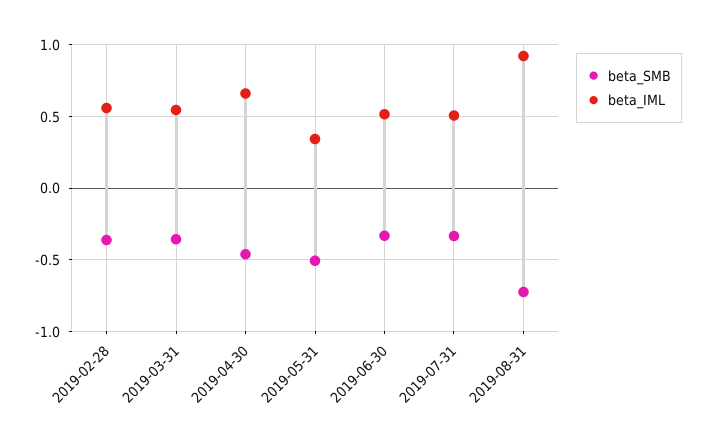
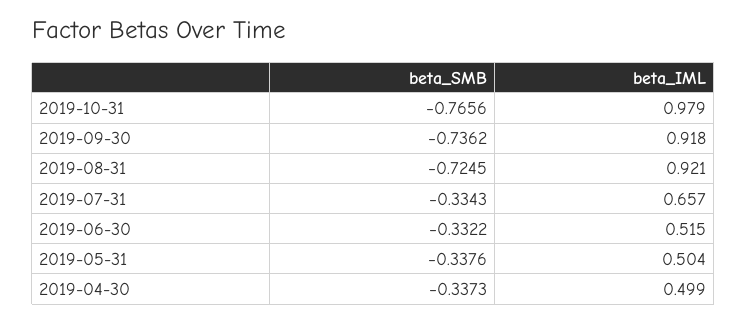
beta_SMB, 2019-02-28: -0.35 -> none
beta_IML, 2019-02-28: 0.55 -> none
beta_SMB, 2019-03-31: -0.35 -> none
beta_IML, 2019-03-31: 0.55 -> none
beta_SMB, 2019-04-30: -0.45 -> -0.3373
beta_IML, 2019-04-30: 0.65 -> 0.499
beta_SMB, 2019-05-31: -0.5 -> -0.3376
beta_IML, 2019-05-31: 0.35 -> 0.504
beta_IML, 2019-07-31: 0.5 -> 0.657
beta_SMB, 2019-10-31: none -> -0.7656
beta_IML, 2019-10-31: none -> 0.979
beta_SMB, 2019-09-30: none -> -0.7362
beta_IML, 2019-09-30: none -> 0.918

